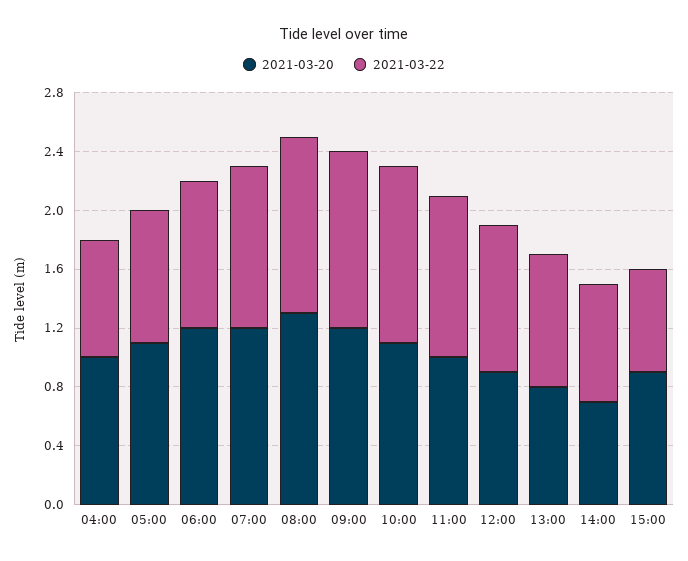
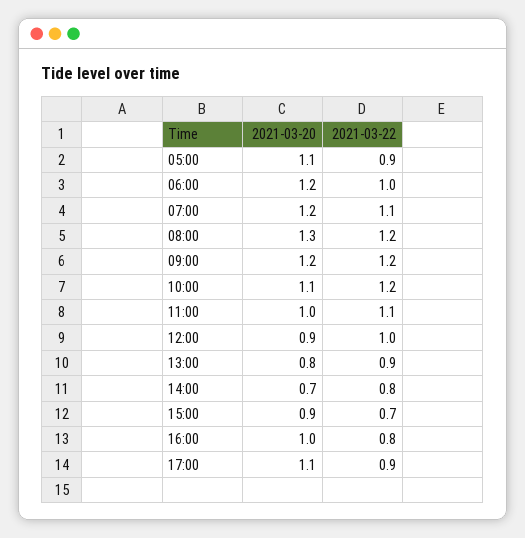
2021-03-20, 04:00: 1 -> none
2021-03-22, 04:00: 0.8 -> none
2021-03-20, 16:00: none -> 1
2021-03-22, 16:00: none -> 0.8
2021-03-20, 17:00: none -> 1.1
2021-03-22, 17:00: none -> 0.9

